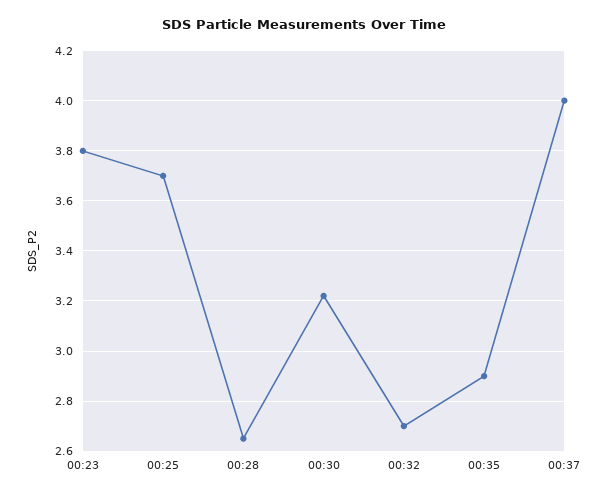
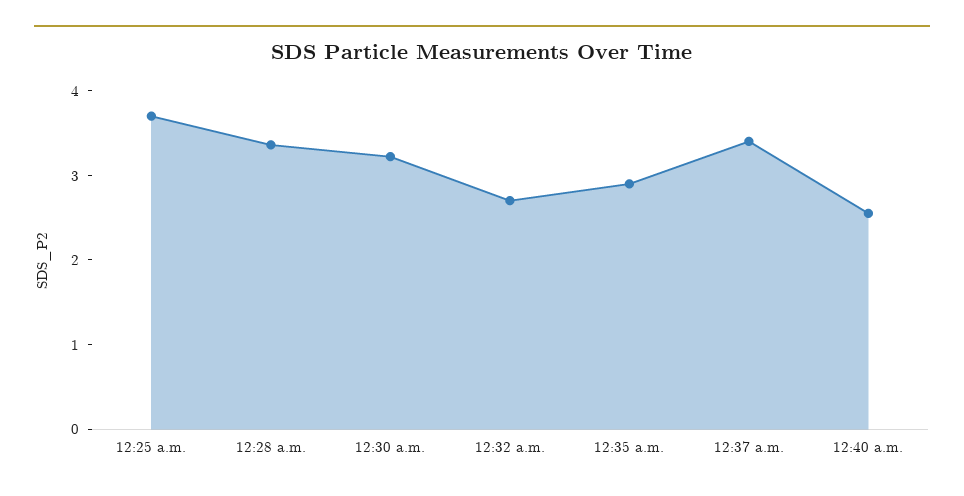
00:23: 3.8 -> none
00:28: 2.65 -> 3.4
00:37: 4 -> 3.4
12:40 a.m.: none -> 2.6

